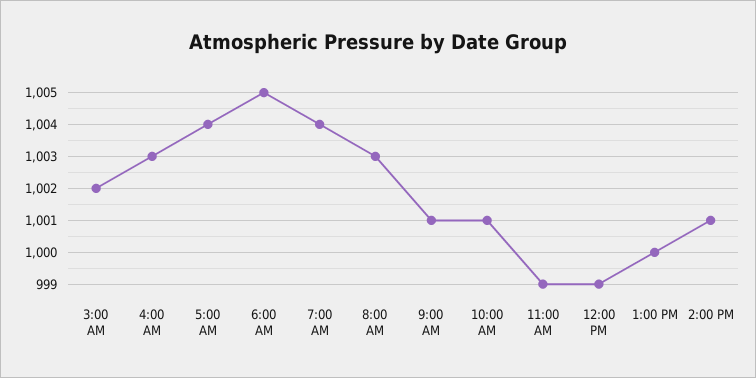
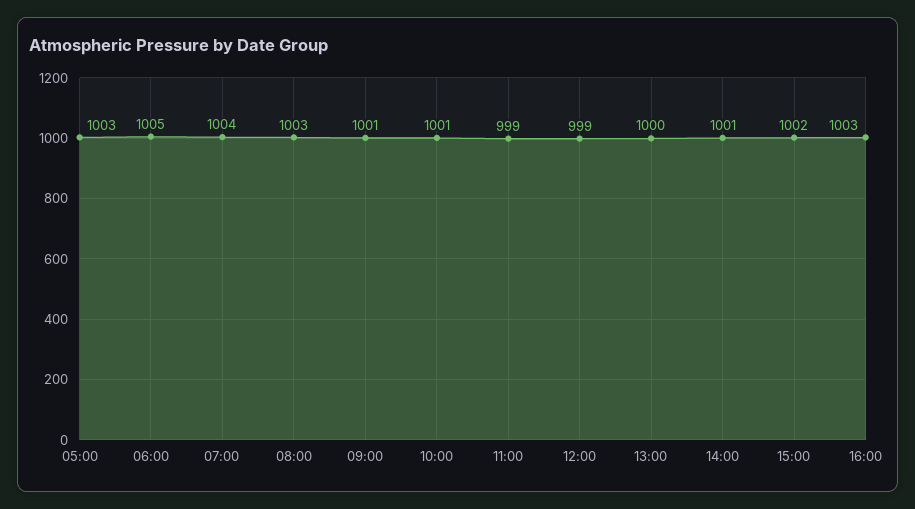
3:00 AM: 1002 -> none
4:00 AM: 1003 -> none
5:00 AM: 1004 -> 1003
15:00: none -> 1002
16:00: none -> 1003

